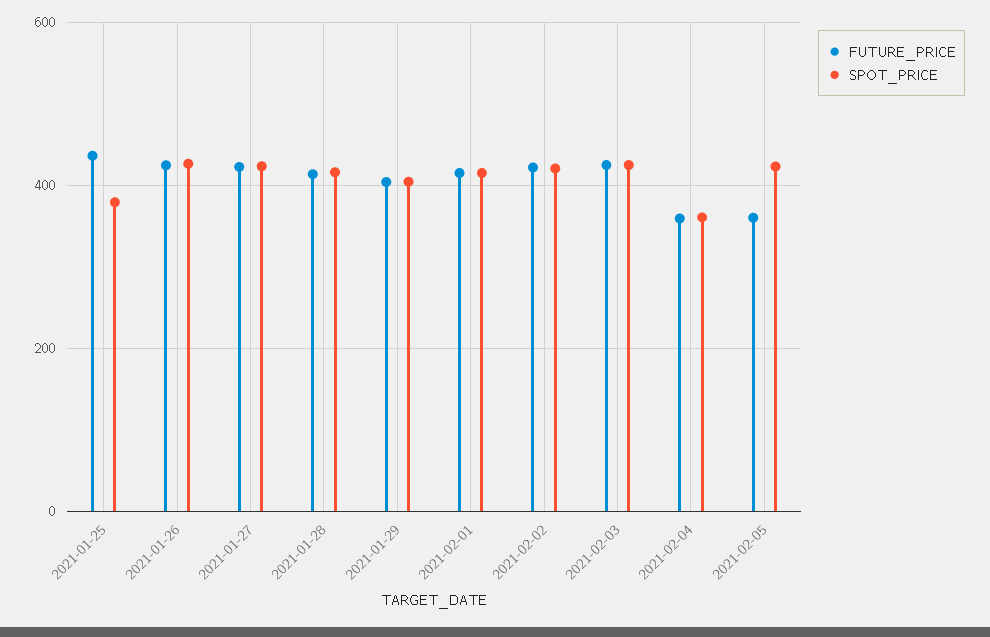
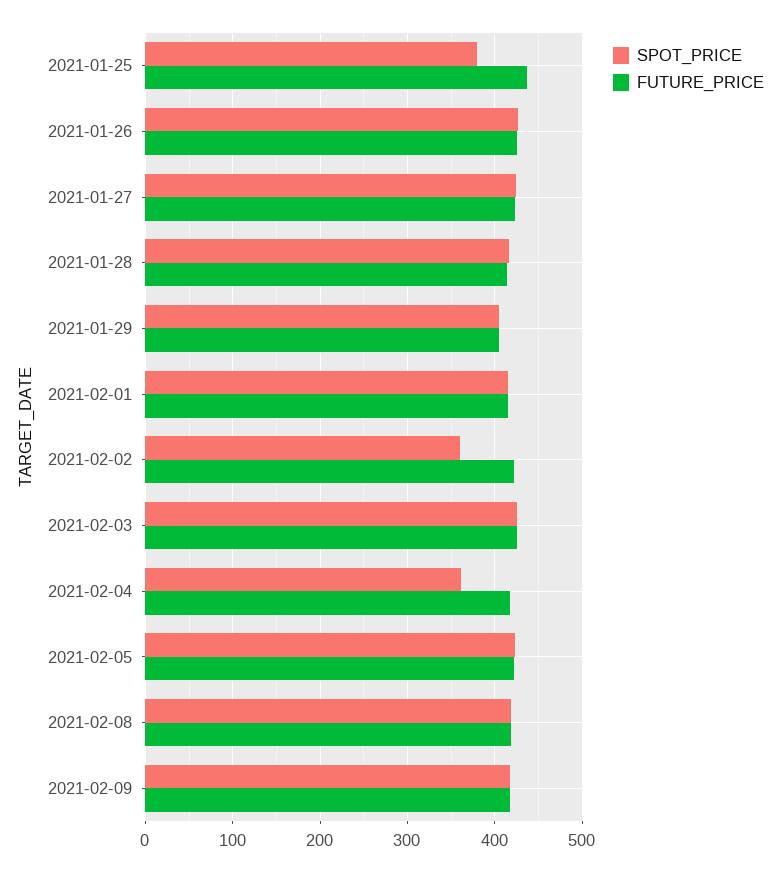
SPOT_PRICE, 2021-02-02: 420 -> 360
FUTURE_PRICE, 2021-02-04: 360 -> 420
FUTURE_PRICE, 2021-02-05: 360 -> 420
SPOT_PRICE, 2021-02-08: none -> 420
FUTURE_PRICE, 2021-02-08: none -> 420
SPOT_PRICE, 2021-02-09: none -> 420
FUTURE_PRICE, 2021-02-09: none -> 420

